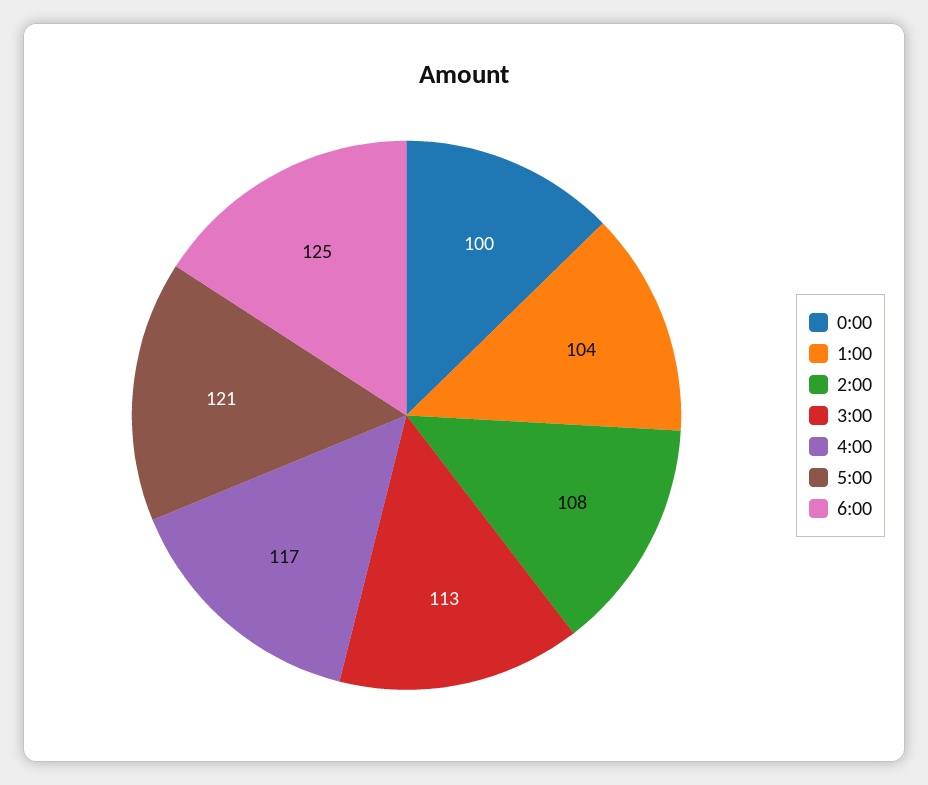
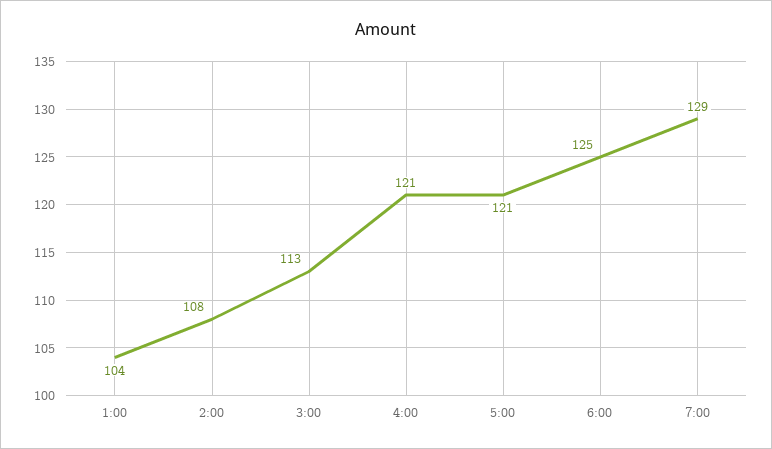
0:00: 100 -> none
4:00: 117 -> 121
7:00: none -> 129

